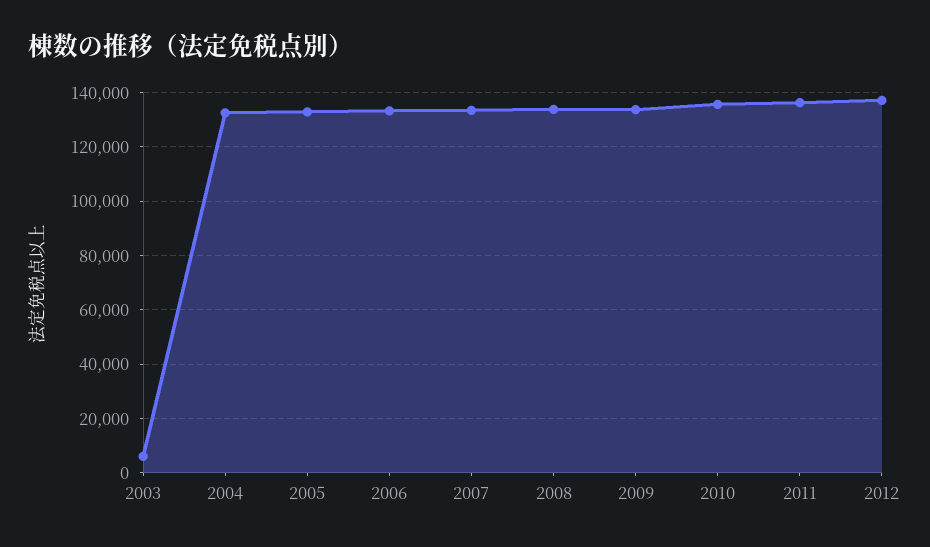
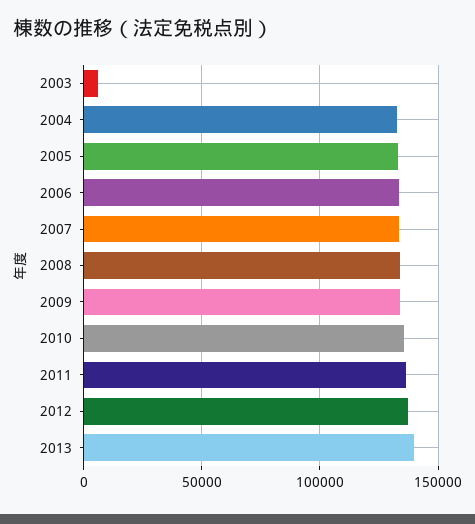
2013: none -> 140000

